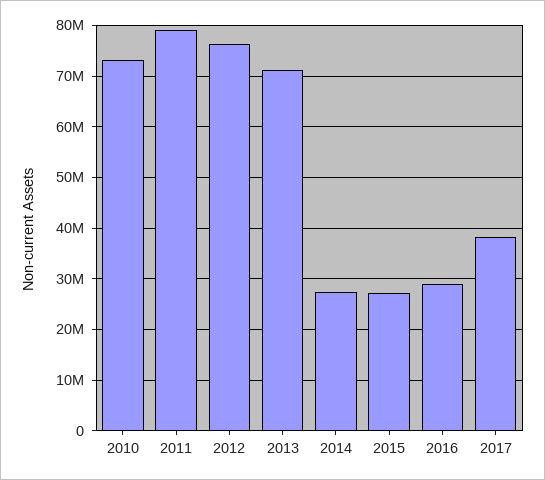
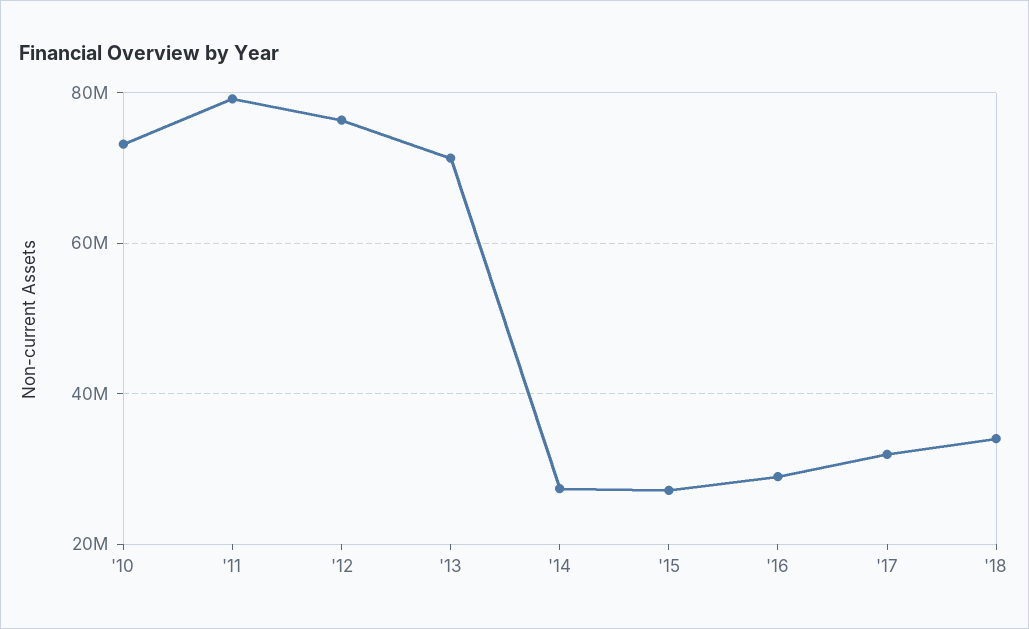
2017: 38000000 -> 32000000
'18: none -> 34000000

